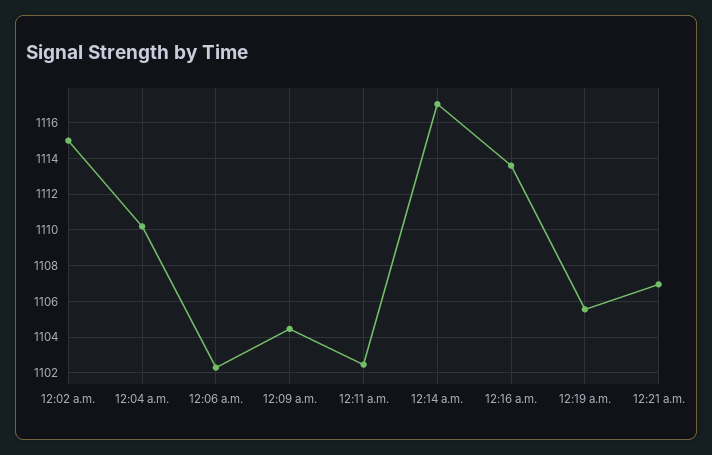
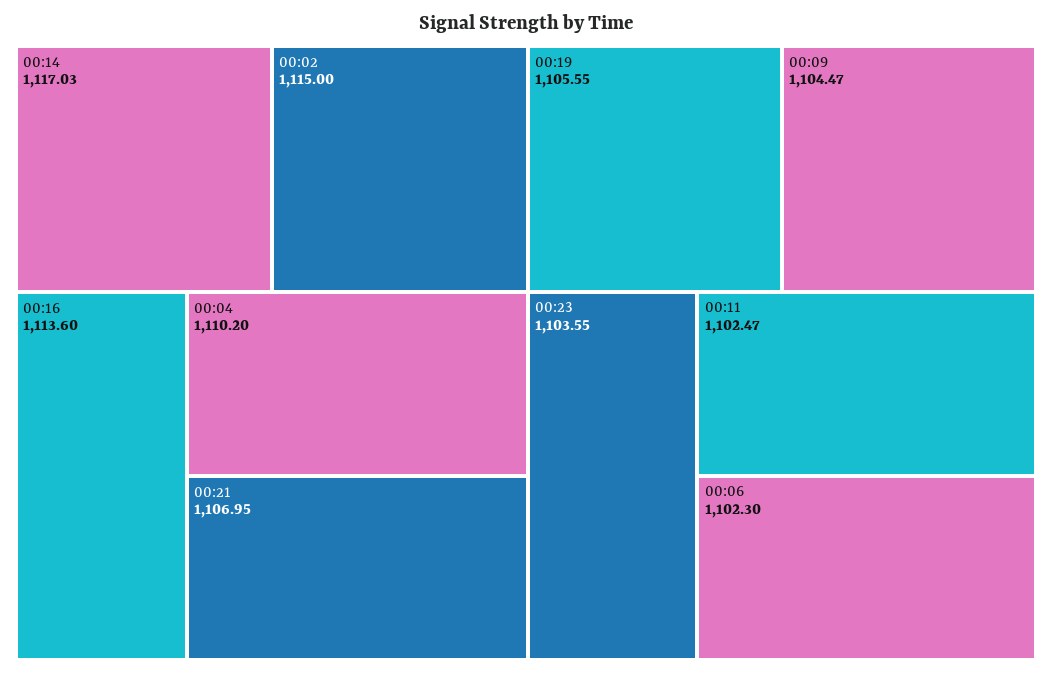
00:23: none -> 1103.55

